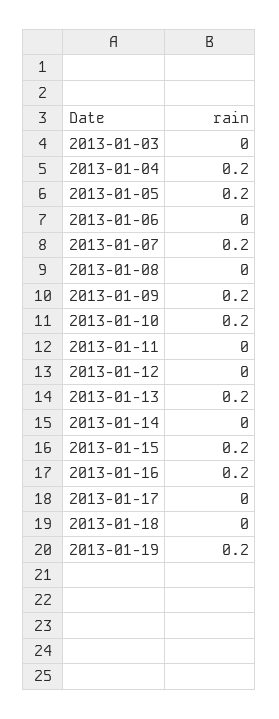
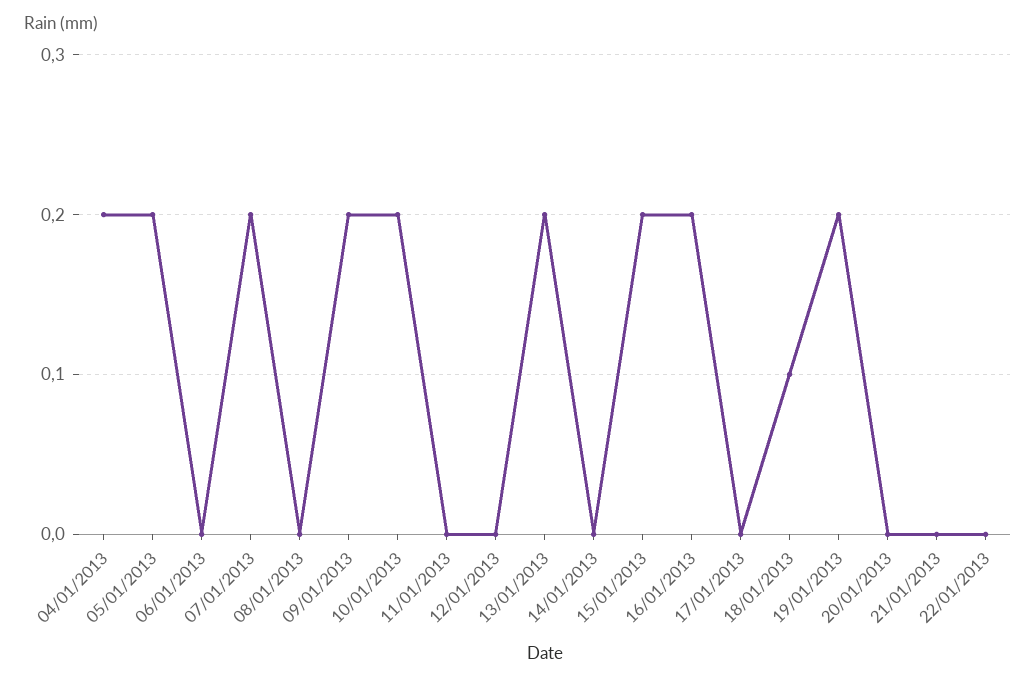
2013-01-03: 0 -> none
2013-01-18: 0 -> 0.1
20/01/2013: none -> 0
21/01/2013: none -> 0
22/01/2013: none -> 0

